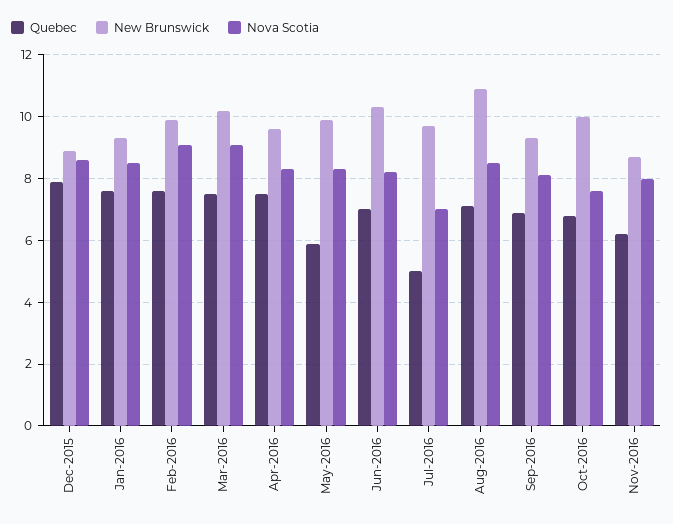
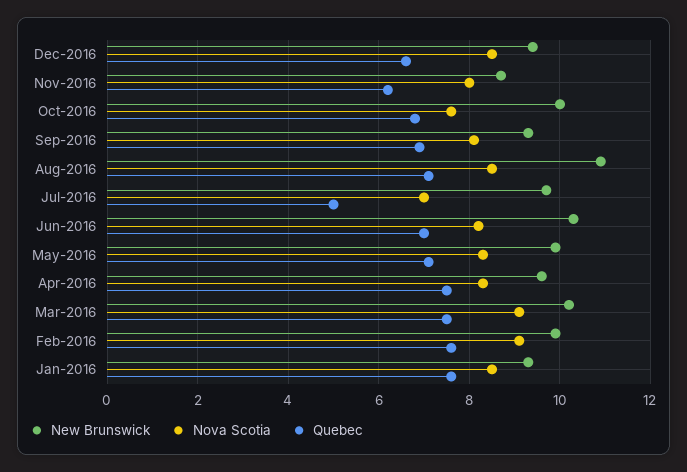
Quebec, Dec-2015: 8 -> none
New Brunswick, Dec-2015: 9 -> none
Nova Scotia, Dec-2015: 8.5 -> none
Quebec, May-2016: 6 -> 7
New Brunswick, Dec-2016: none -> 9.5
Nova Scotia, Dec-2016: none -> 8.5
Quebec, Dec-2016: none -> 6.5

